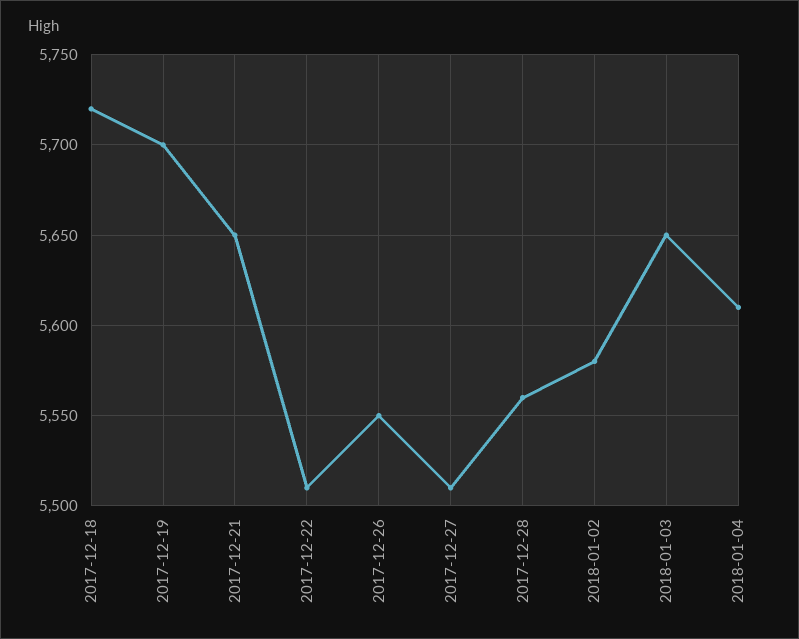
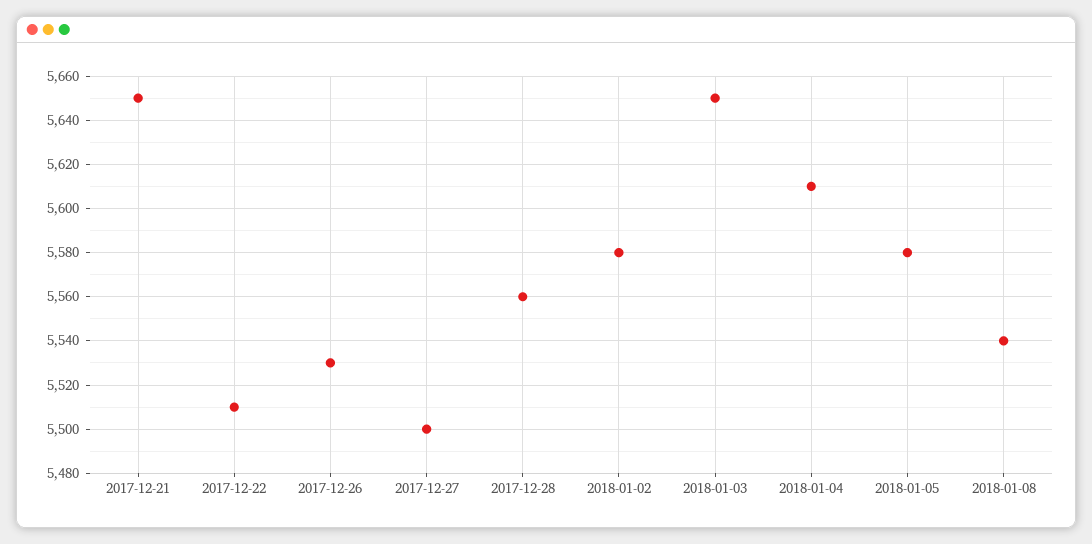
2017-12-18: 5720 -> none
2017-12-19: 5700 -> none
2017-12-26: 5550 -> 5530
2017-12-27: 5510 -> 5500
2018-01-05: none -> 5580
2018-01-08: none -> 5540

